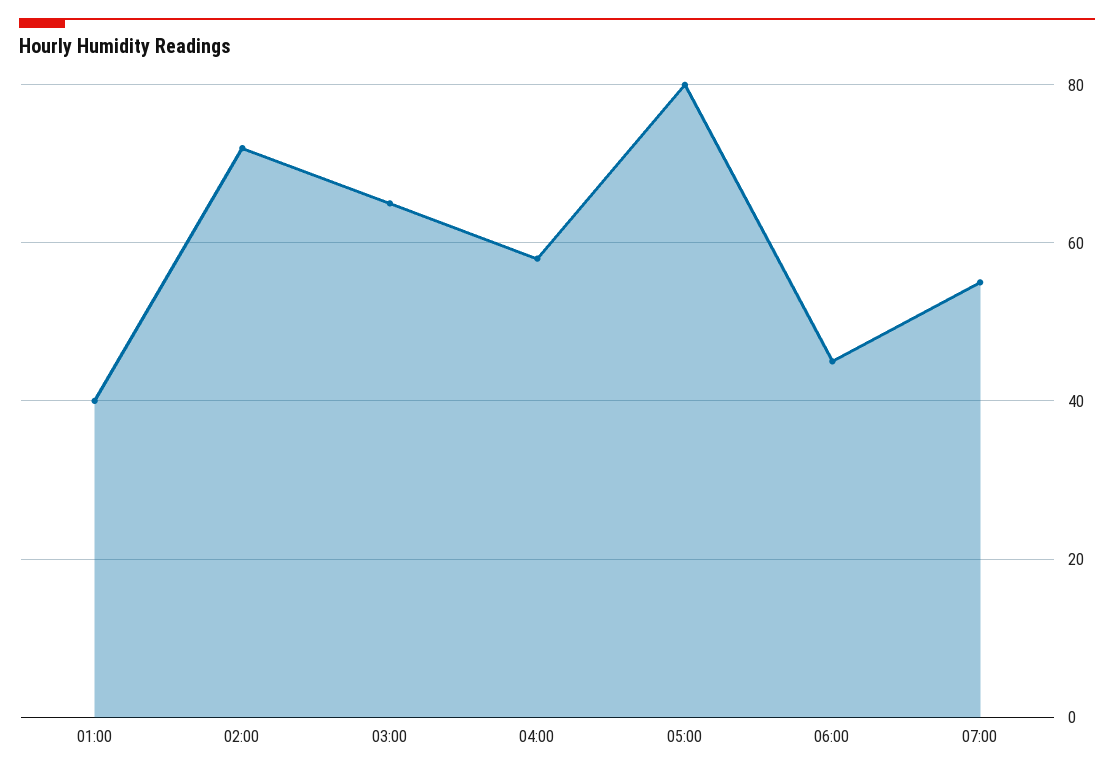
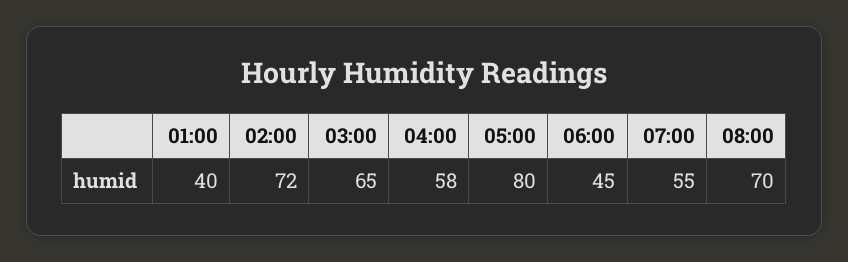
08:00: none -> 70

